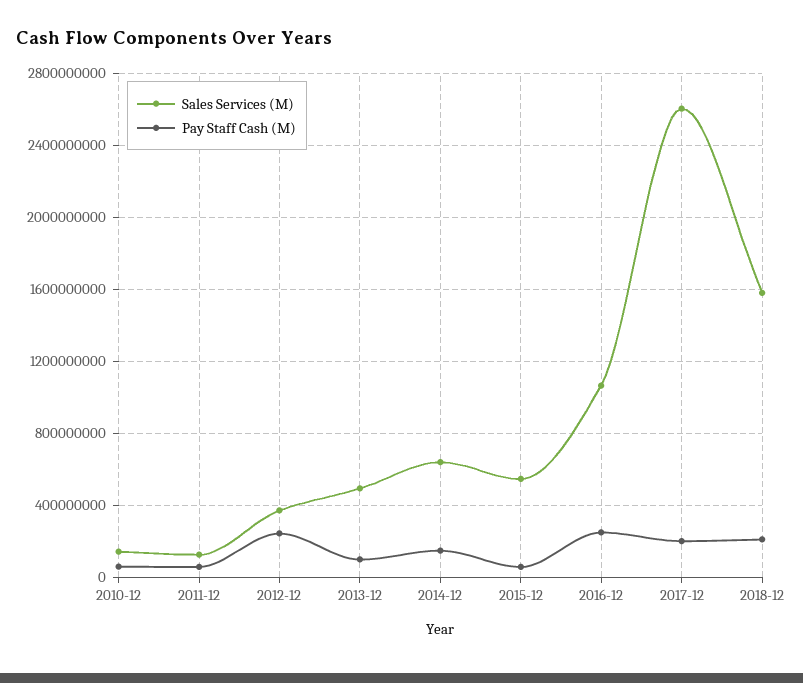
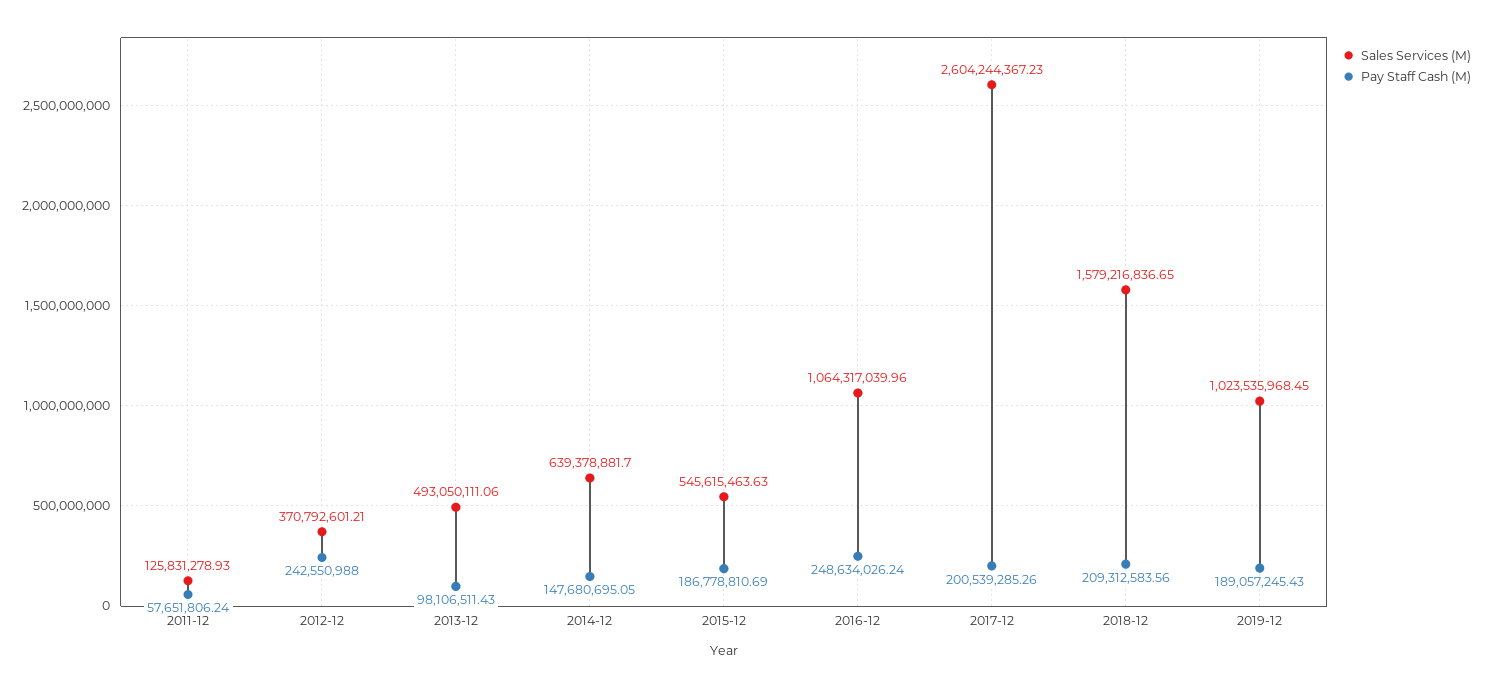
Sales Services (M), 2010-12: 150000000 -> none
Pay Staff Cash (M), 2010-12: 50000000 -> none
Pay Staff Cash (M), 2015-12: 50000000 -> 186778810.69
Sales Services (M), 2019-12: none -> 1023535968.45
Pay Staff Cash (M), 2019-12: none -> 189057245.43

